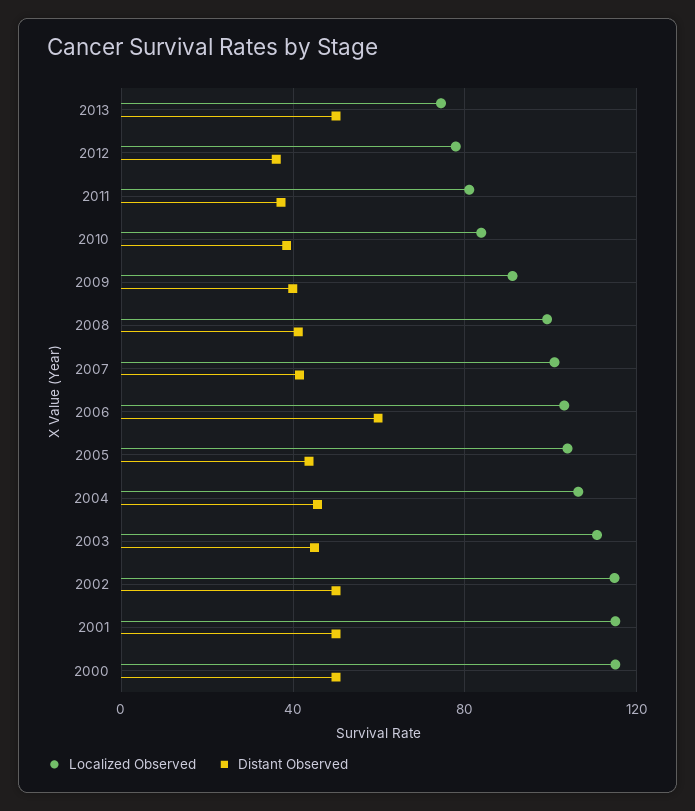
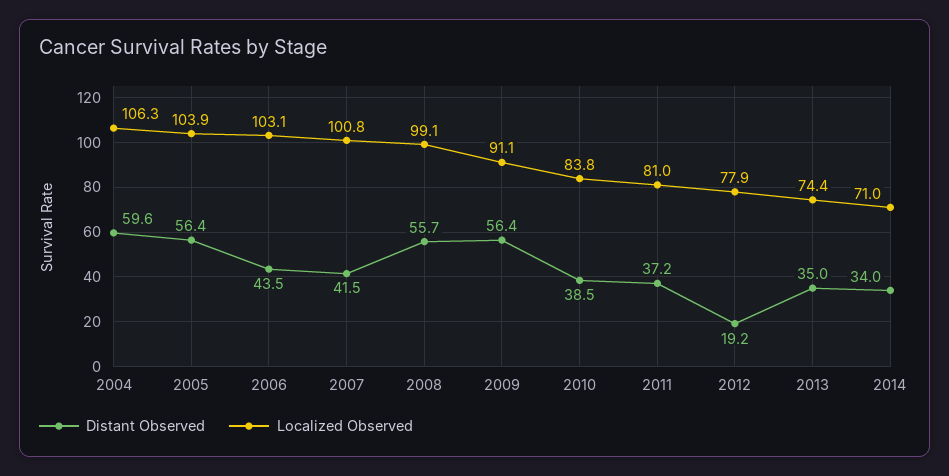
Distant Observed, 2013: 50 -> 35
Distant Observed, 2012: 35 -> 19.2
Distant Observed, 2009: 40 -> 56.4
Distant Observed, 2008: 40 -> 55.7
Distant Observed, 2006: 60 -> 43.5
Distant Observed, 2005: 45 -> 56.4
Distant Observed, 2004: 45 -> 59.6
Localized Observed, 2003: 110 -> none
Distant Observed, 2003: 45 -> none
Localized Observed, 2002: 115 -> none
Distant Observed, 2002: 50 -> none
Localized Observed, 2001: 115 -> none
Distant Observed, 2001: 50 -> none
Localized Observed, 2000: 115 -> none
Distant Observed, 2000: 50 -> none
Distant Observed, 2014: none -> 34
Localized Observed, 2014: none -> 71

